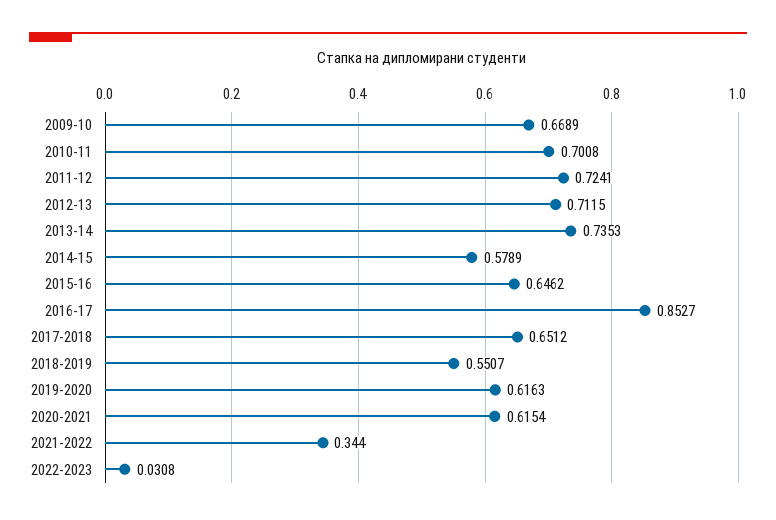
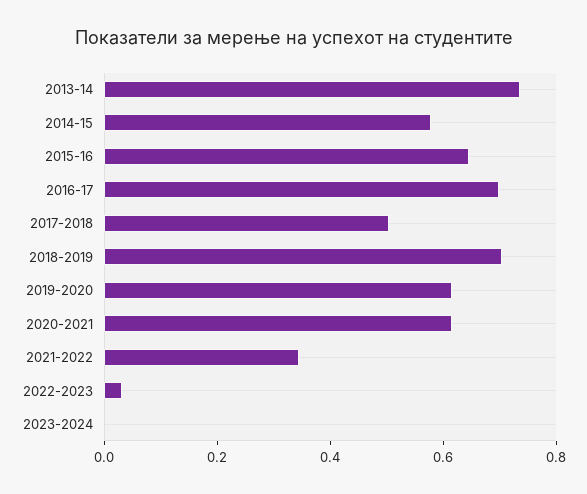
2009-10: 0.6689 -> none
2010-11: 0.7008 -> none
2011-12: 0.7241 -> none
2012-13: 0.7115 -> none
2016-17: 0.8527 -> 0.7
2017-2018: 0.6512 -> 0.5
2018-2019: 0.5507 -> 0.7
2023-2024: none -> 0

